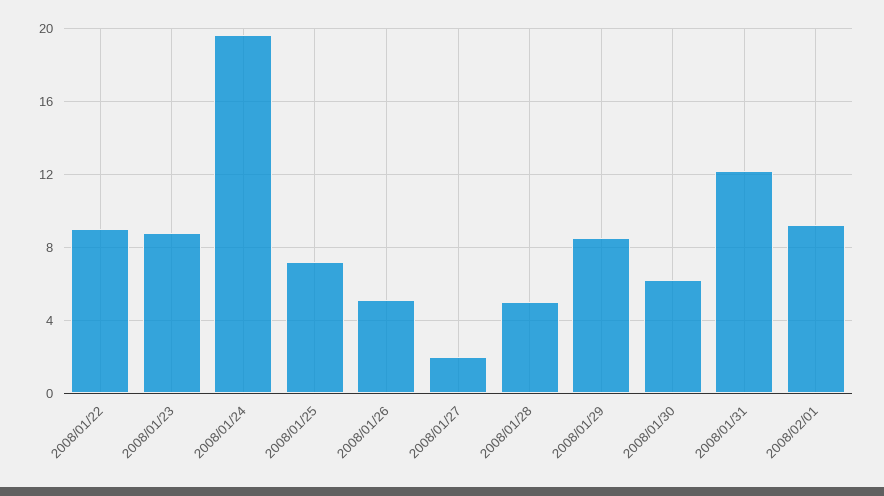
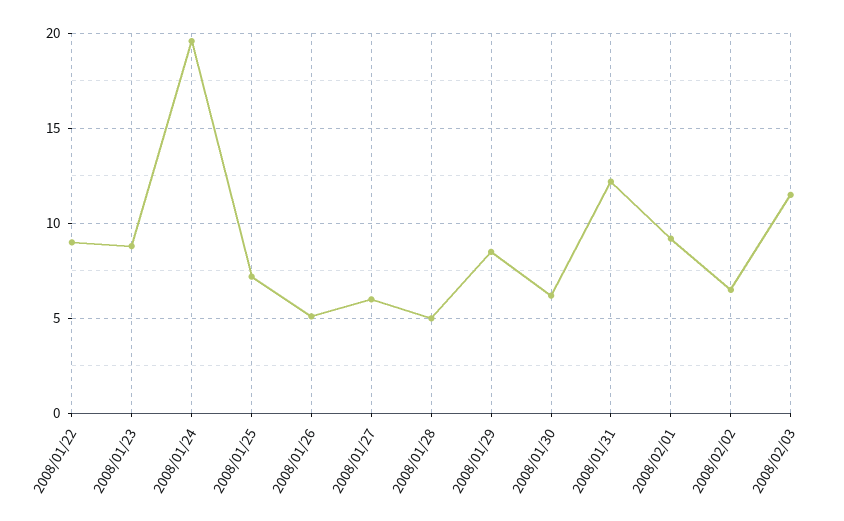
2008/01/27: 2 -> 6
2008/02/02: none -> 6.5
2008/02/03: none -> 11.5

